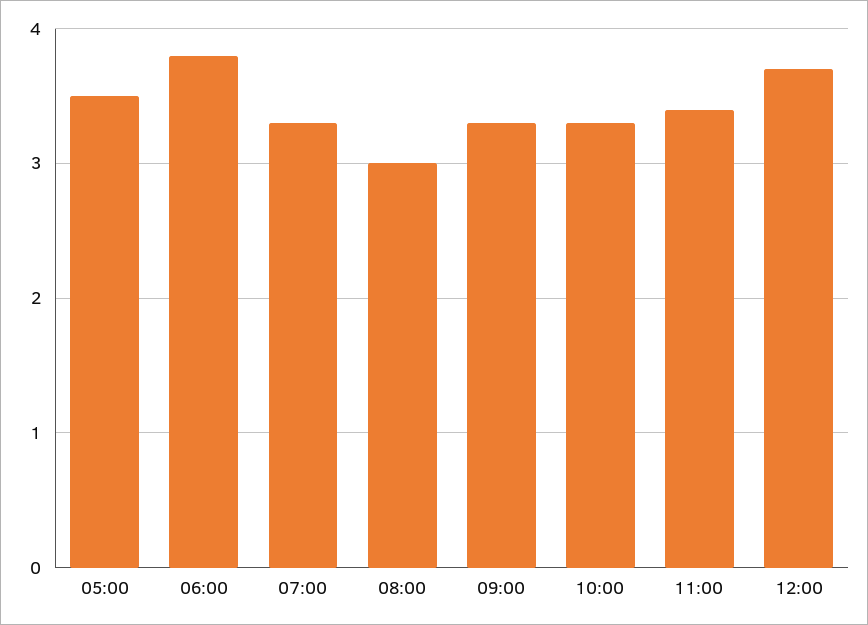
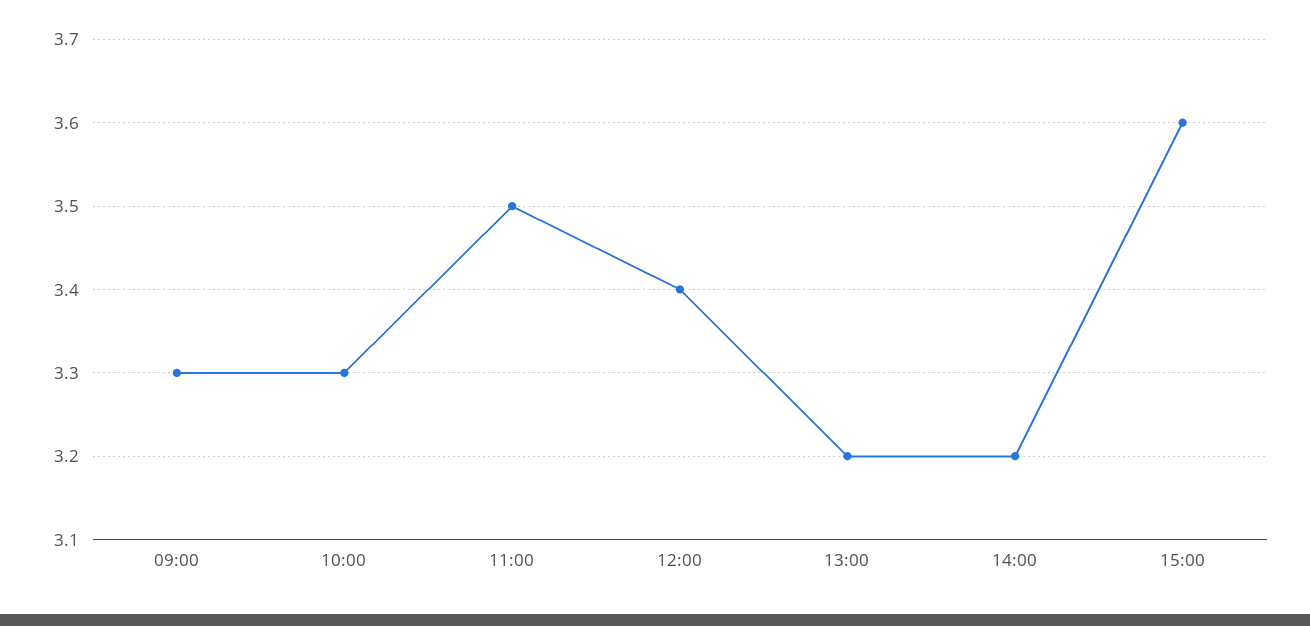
05:00: 3.5 -> none
06:00: 3.8 -> none
07:00: 3.3 -> none
08:00: 3 -> none
11:00: 3.4 -> 3.5
12:00: 3.7 -> 3.4
13:00: none -> 3.2
14:00: none -> 3.2
15:00: none -> 3.6

